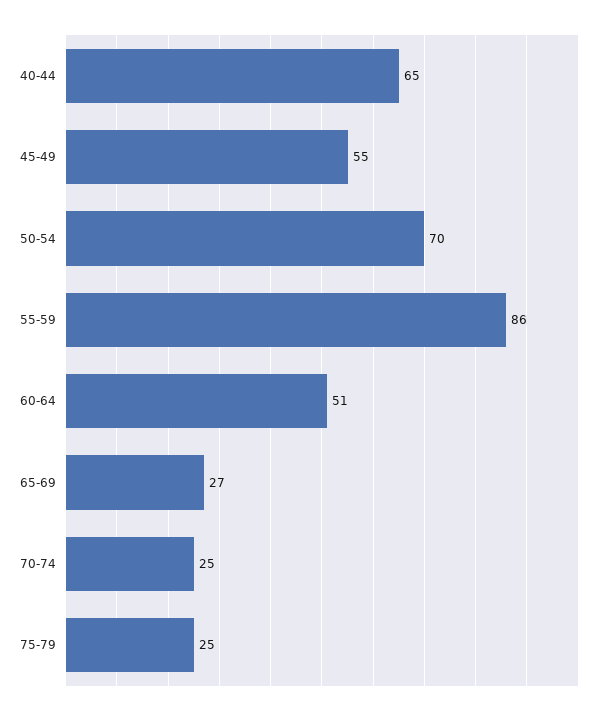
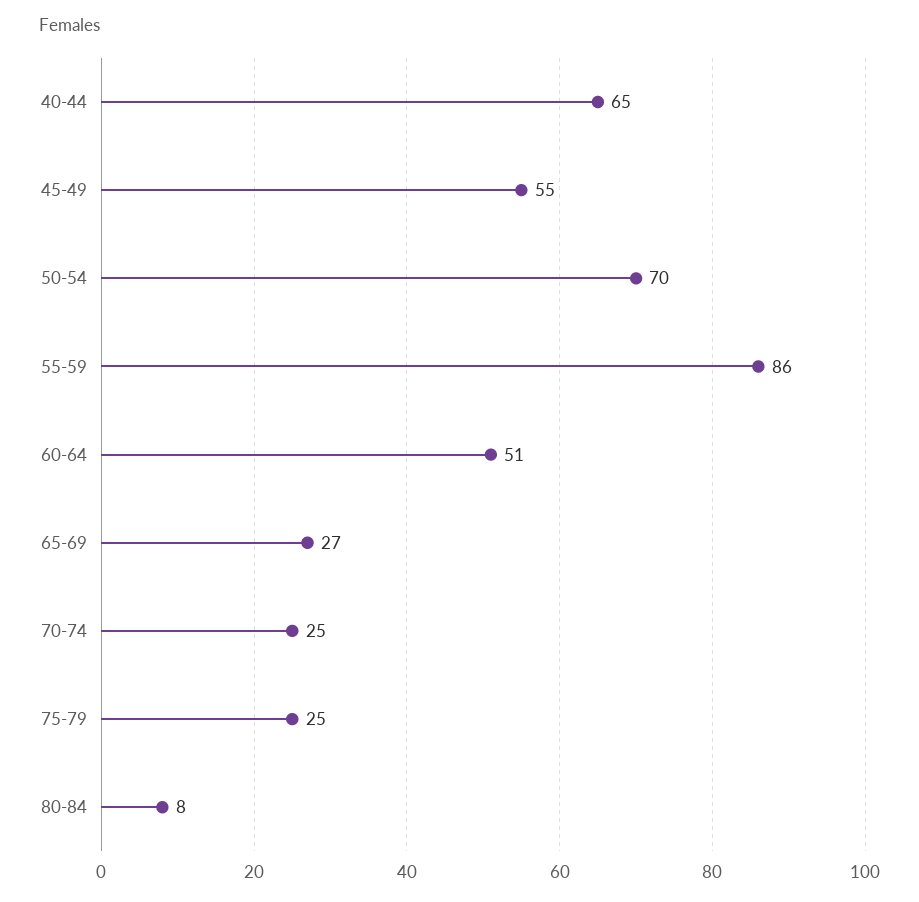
80-84: none -> 8

